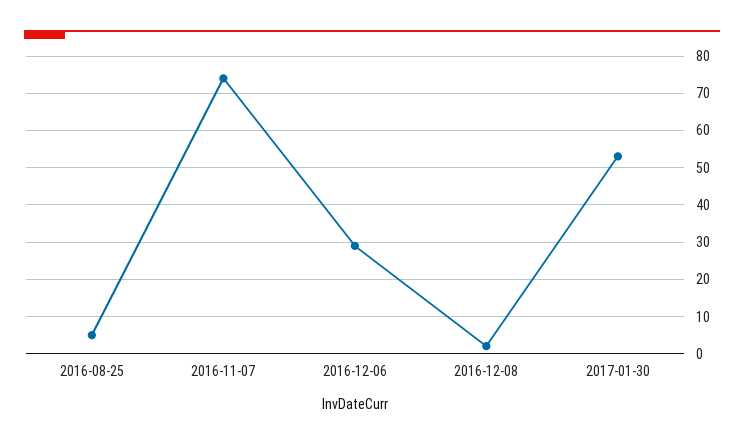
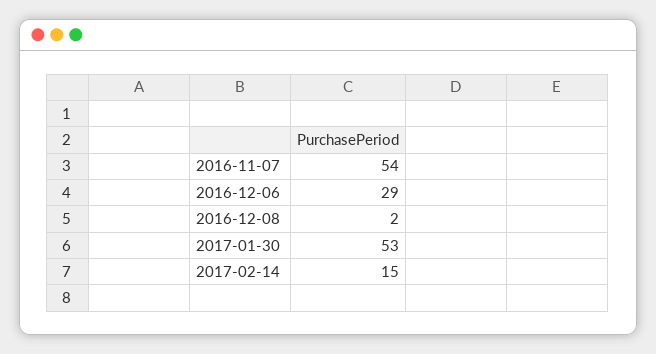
2016-08-25: 5 -> none
2016-11-07: 75 -> 54
2017-02-14: none -> 15

